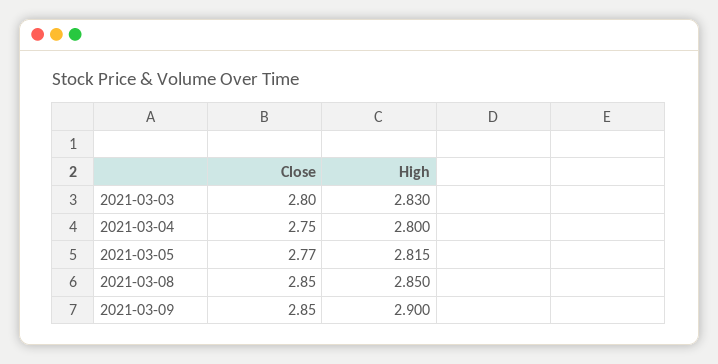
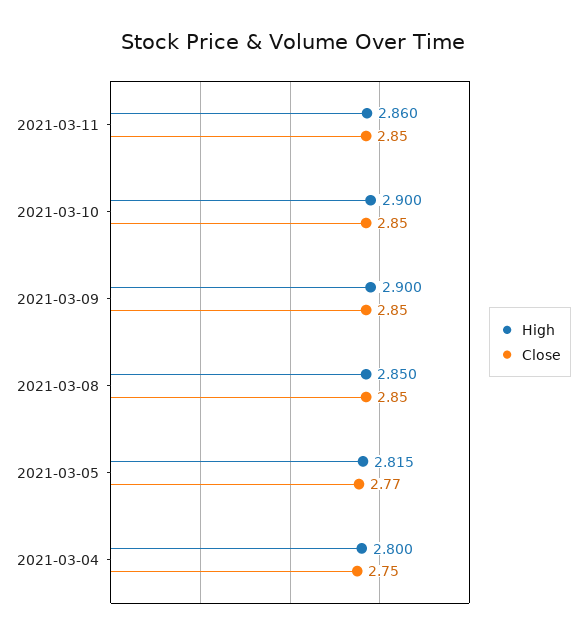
Close, 2021-03-03: 2.8 -> none
High, 2021-03-03: 2.83 -> none
High, 2021-03-11: none -> 2.86
Close, 2021-03-11: none -> 2.85
High, 2021-03-10: none -> 2.9
Close, 2021-03-10: none -> 2.85

